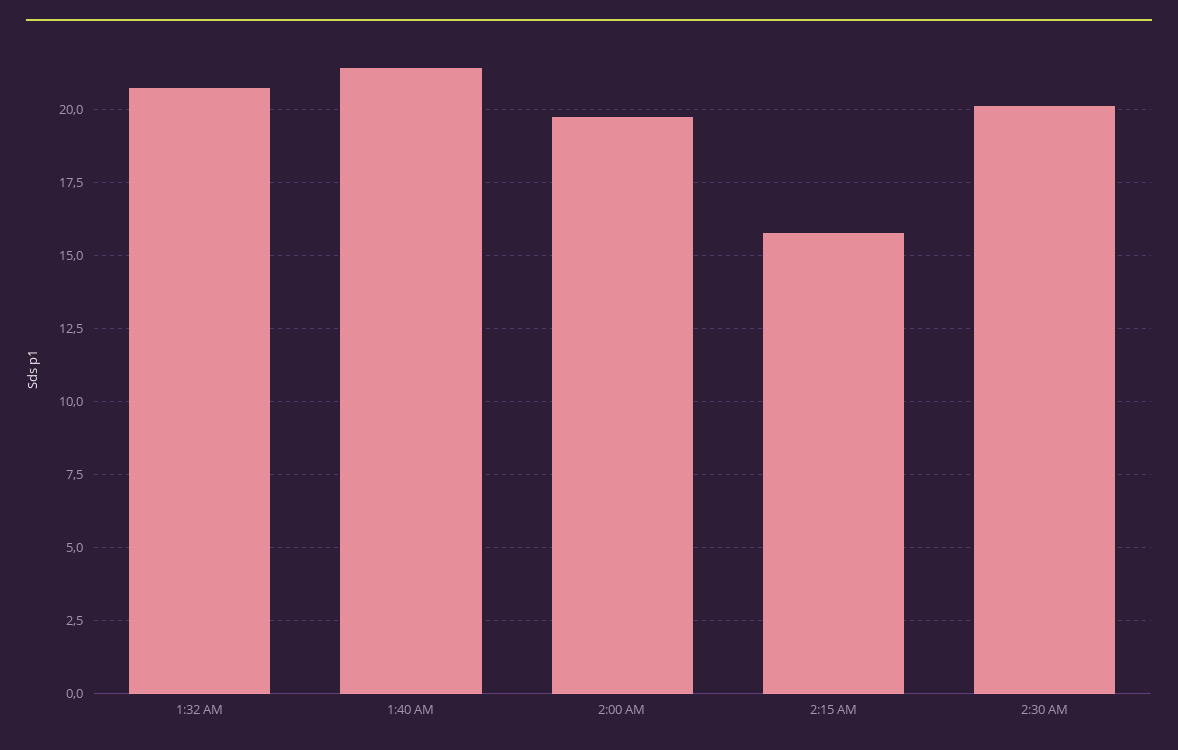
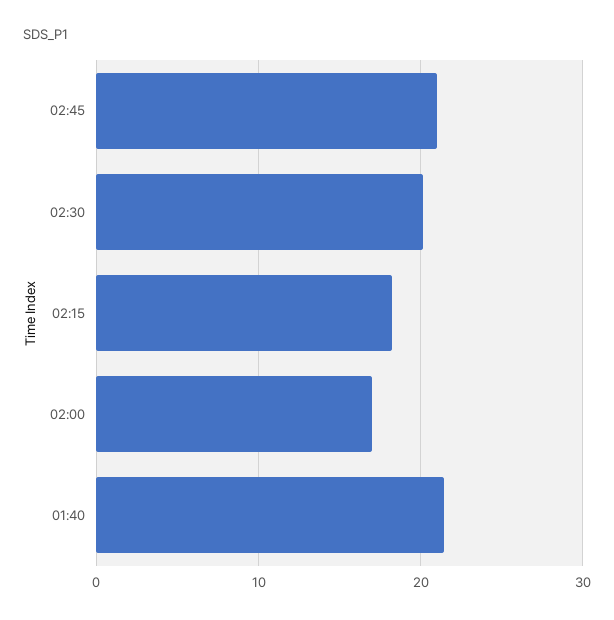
1:32 AM: 20.75 -> none
2:00 AM: 19.75 -> 17
2:15 AM: 15.75 -> 18
02:45: none -> 21

